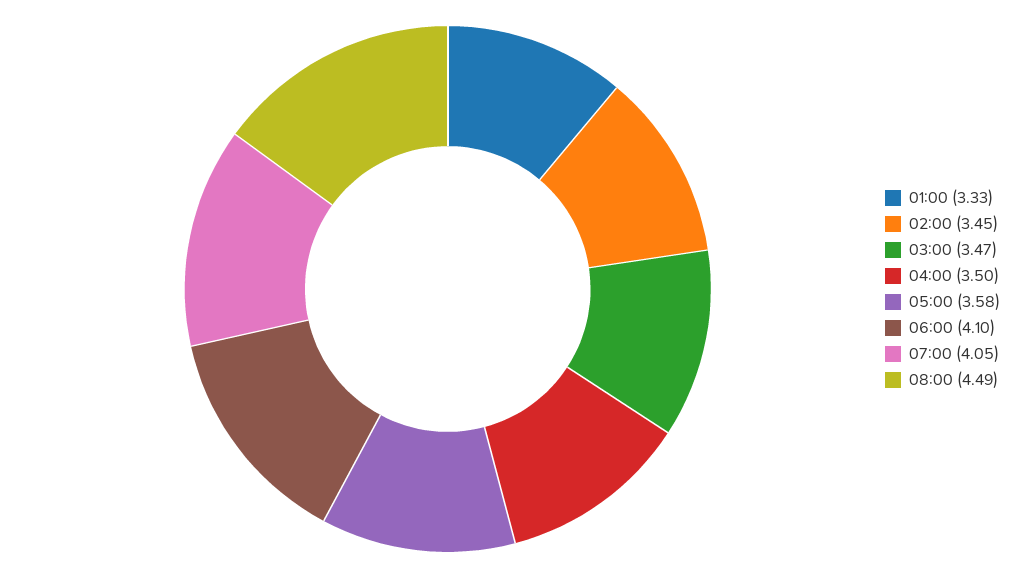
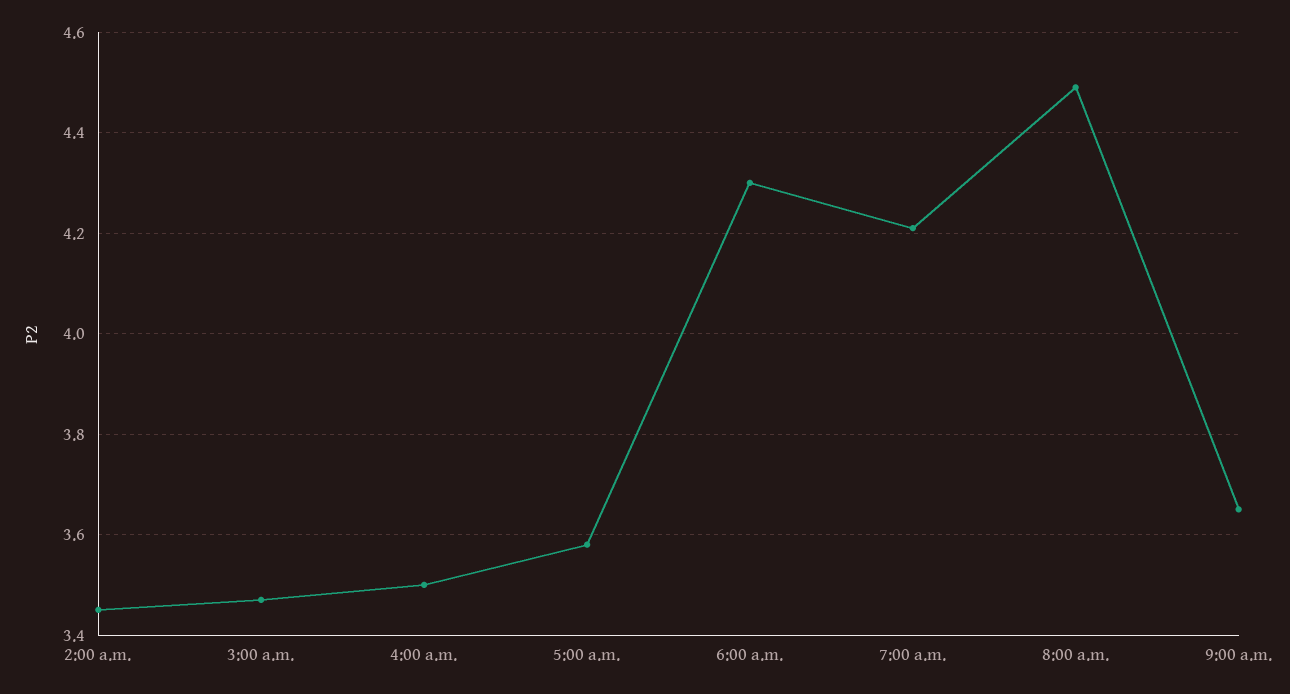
01:00: 3.33 -> none
06:00: 4.1 -> 4.3
07:00: 4.05 -> 4.2
9:00 a.m.: none -> 3.65

